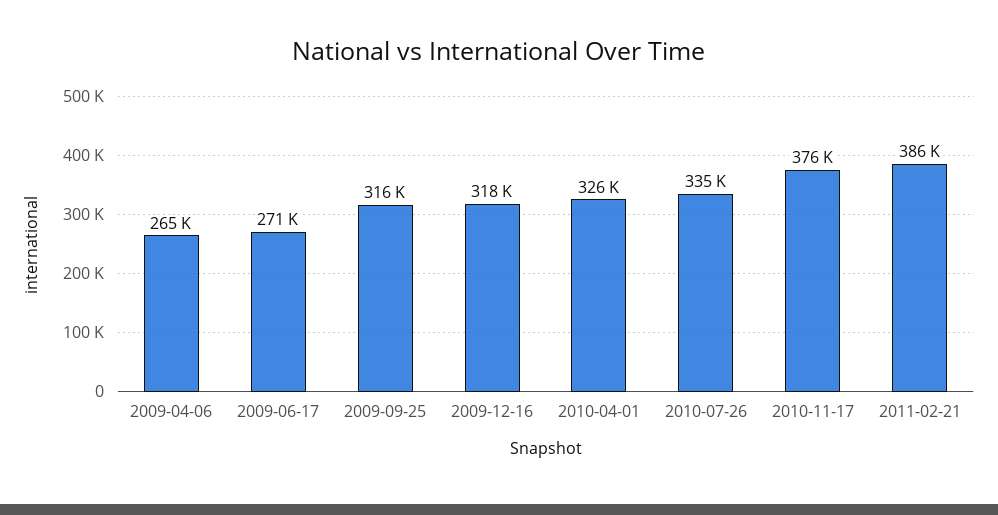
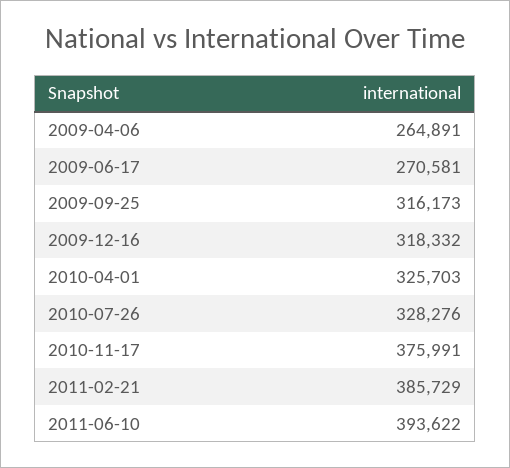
2010-07-26: 335000 -> 328276
2011-06-10: none -> 393622

